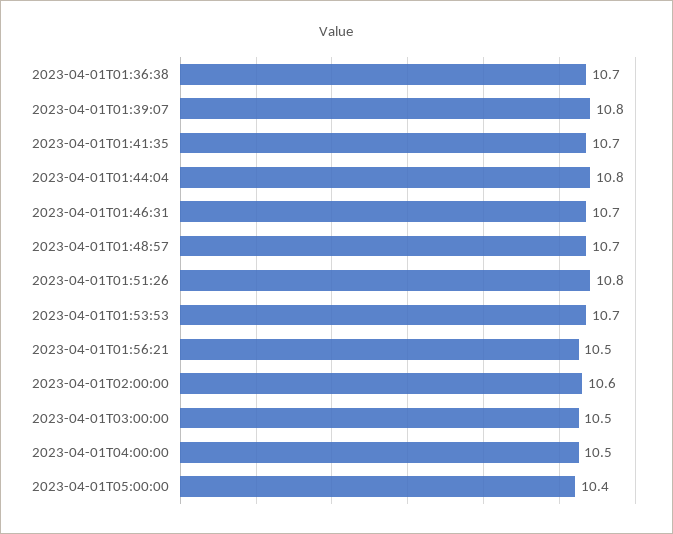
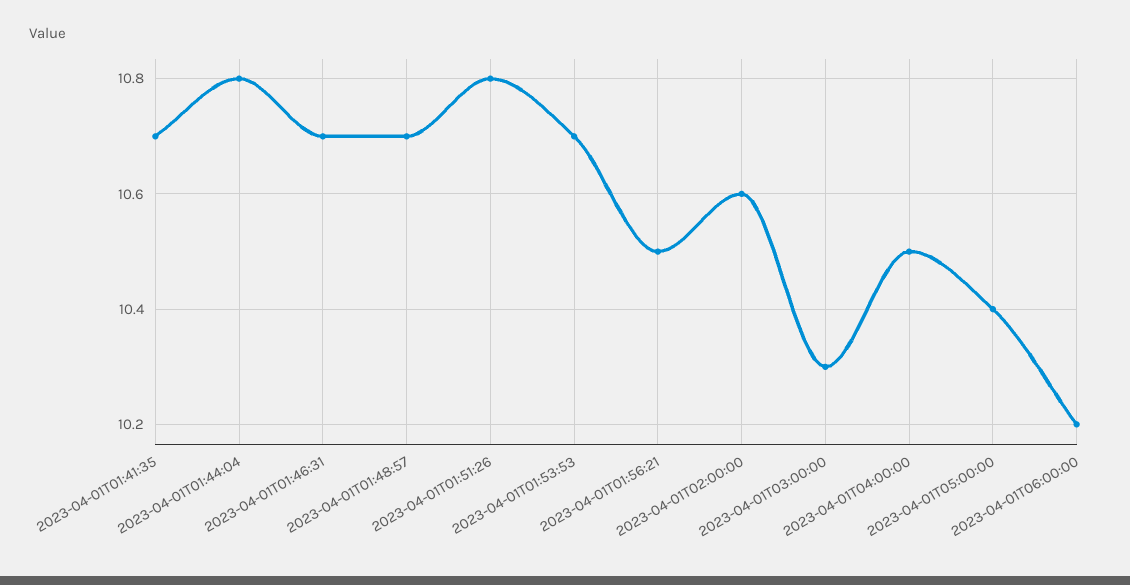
2023-04-01T01:36:38: 10.7 -> none
2023-04-01T01:39:07: 10.8 -> none
2023-04-01T03:00:00: 10.5 -> 10.3
2023-04-01T06:00:00: none -> 10.2

